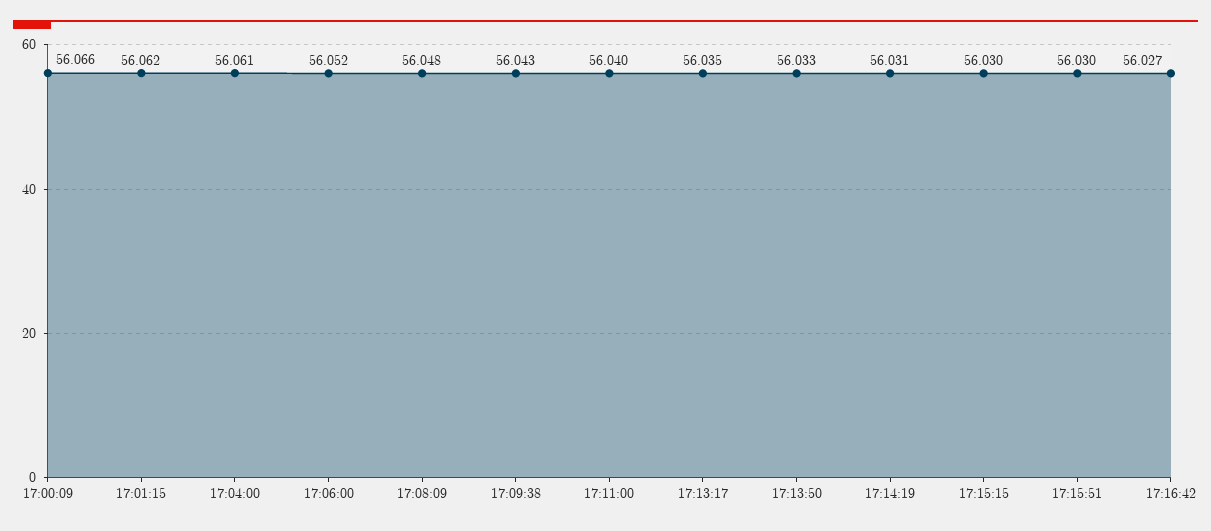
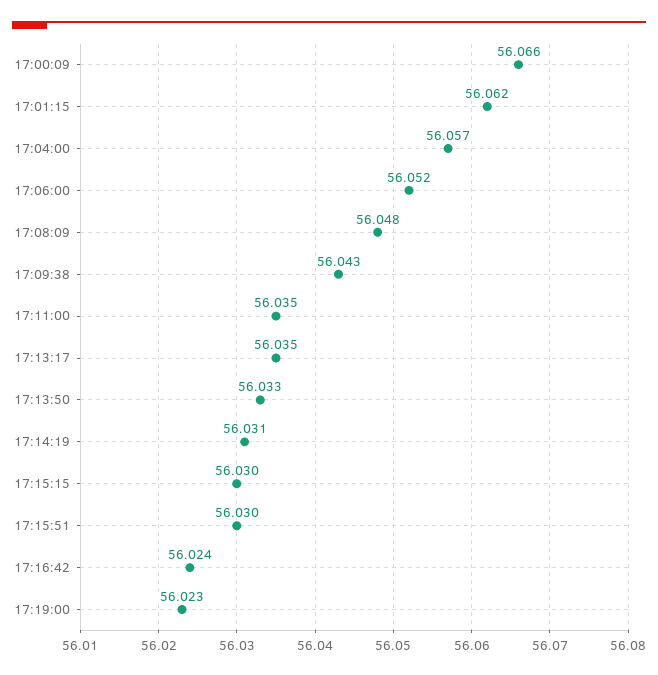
17:04:00: 56.061 -> 56.057
17:11:00: 56.04 -> 56.035
17:16:42: 56.027 -> 56.024
17:19:00: none -> 56.023

